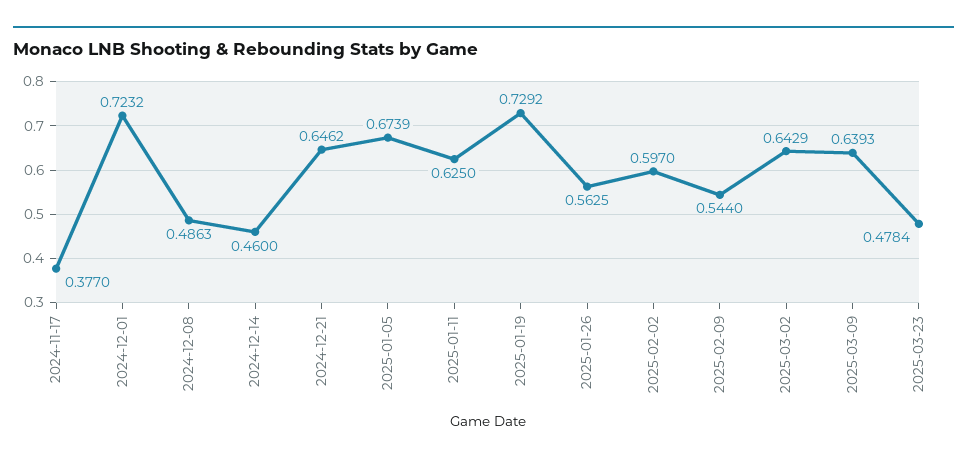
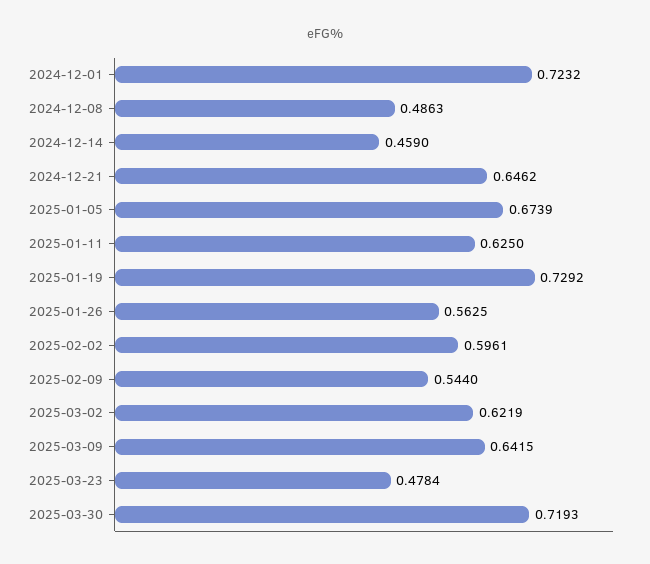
2024-11-17: 0.377 -> none
2024-12-14: 0.46 -> 0.459
2025-02-02: 0.597 -> 0.5961
2025-03-02: 0.6429 -> 0.6219
2025-03-09: 0.6393 -> 0.6415
2025-03-30: none -> 0.7193

